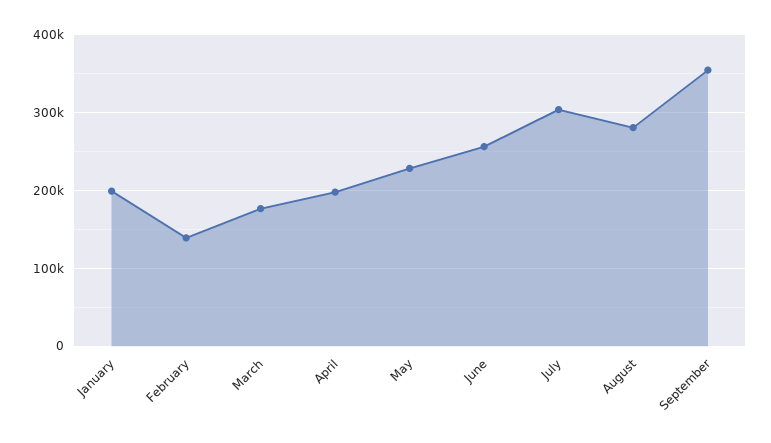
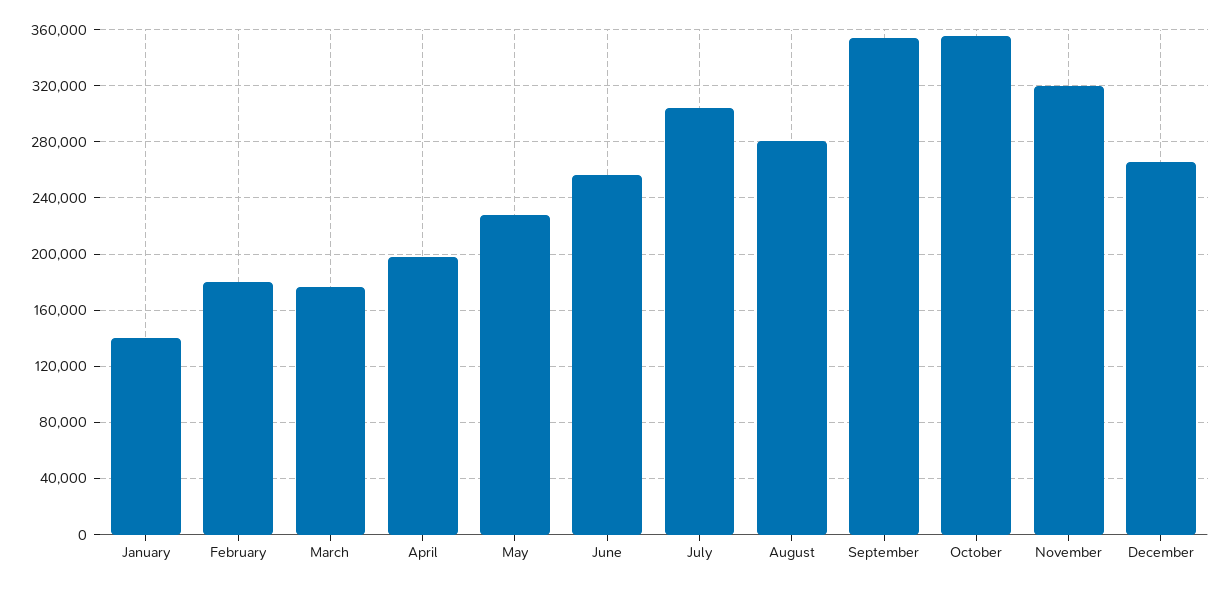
January: 200000 -> 140000
February: 140000 -> 180000
October: none -> 355000
November: none -> 320000
December: none -> 265000

